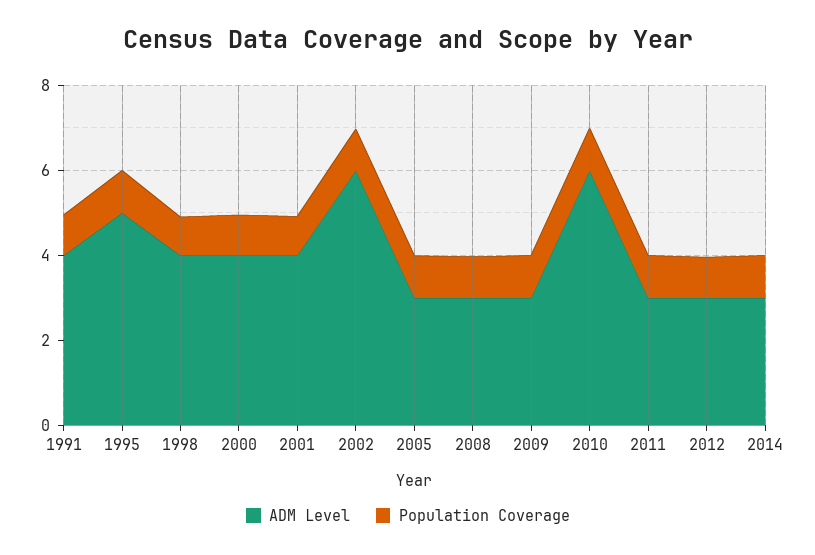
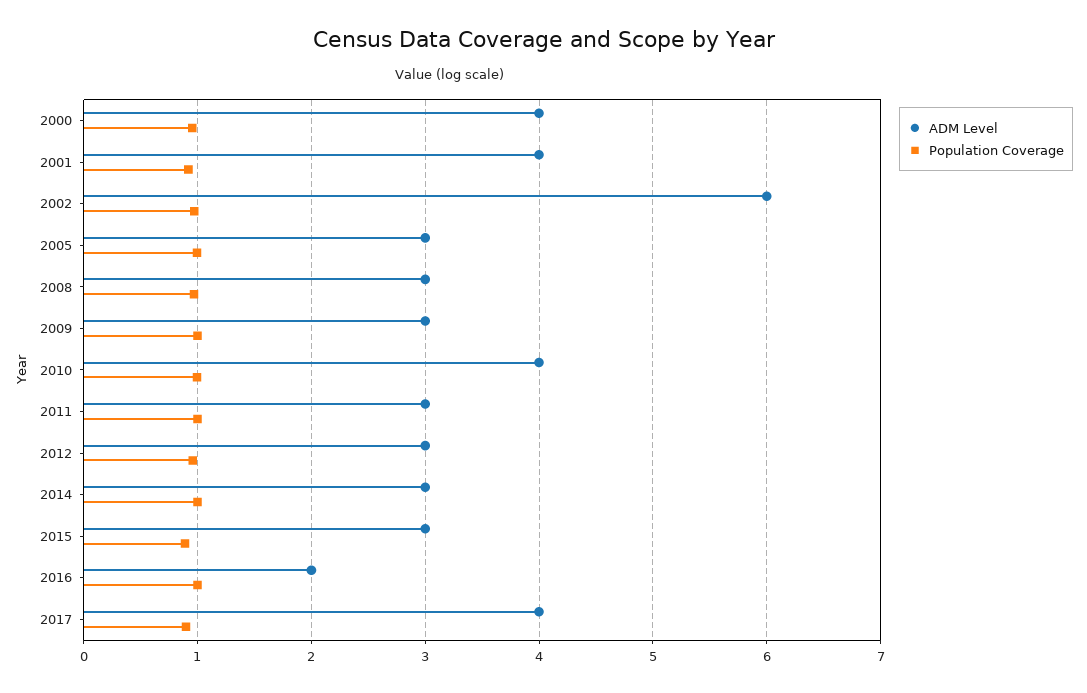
ADM Level, 1991: 4 -> none
Population Coverage, 1991: 1 -> none
ADM Level, 1995: 5 -> none
Population Coverage, 1995: 1 -> none
ADM Level, 1998: 4 -> none
Population Coverage, 1998: 1 -> none
ADM Level, 2010: 6 -> 4
ADM Level, 2015: none -> 3
Population Coverage, 2015: none -> 0.9
ADM Level, 2016: none -> 2
Population Coverage, 2016: none -> 1
ADM Level, 2017: none -> 4
Population Coverage, 2017: none -> 0.9

